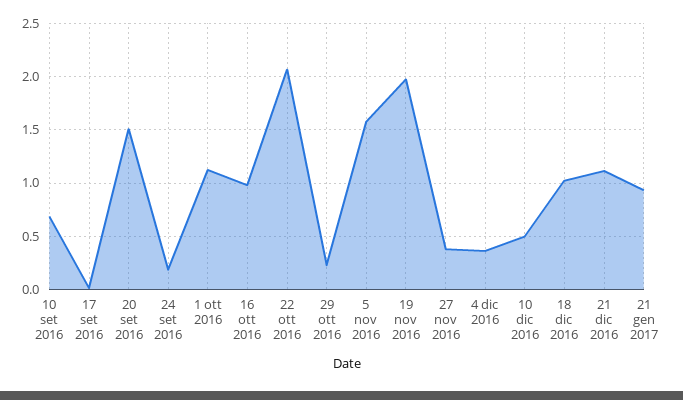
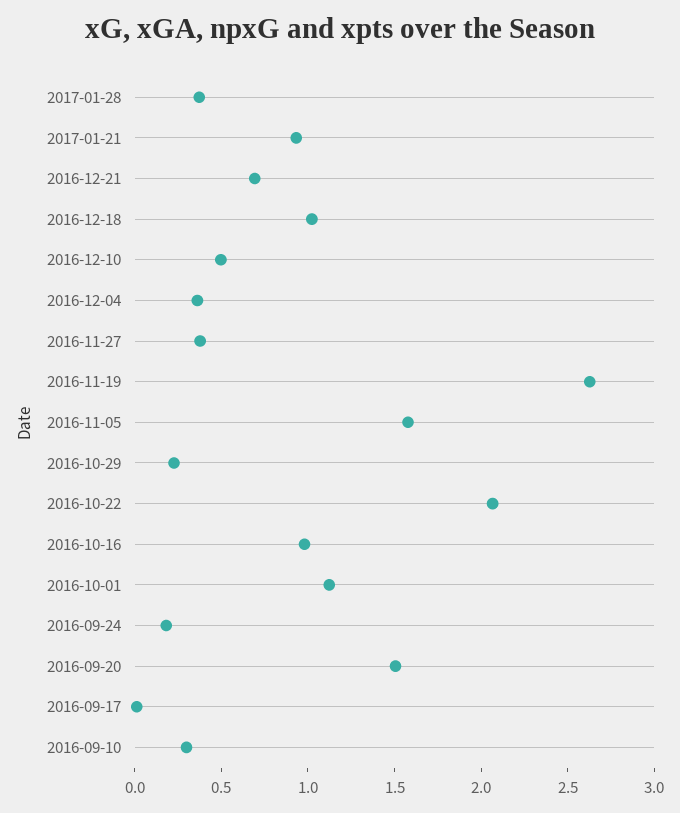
10 set 2016: 0.7 -> 0.3
19 nov 2016: 2 -> 2.6
21 dic 2016: 1.1 -> 0.7
2017-01-28: none -> 0.4

